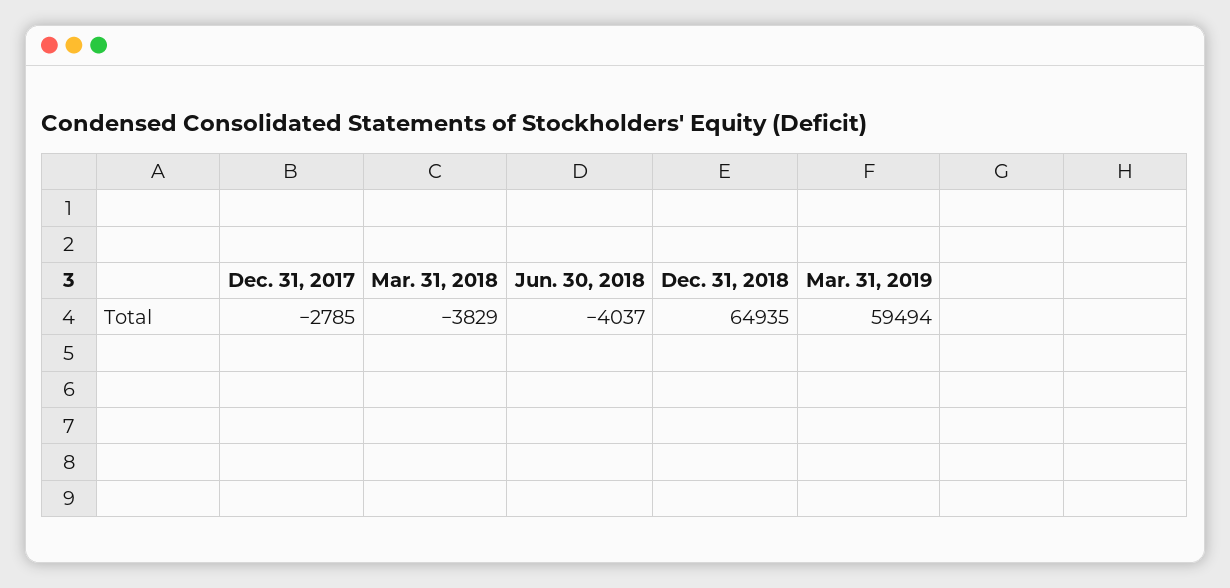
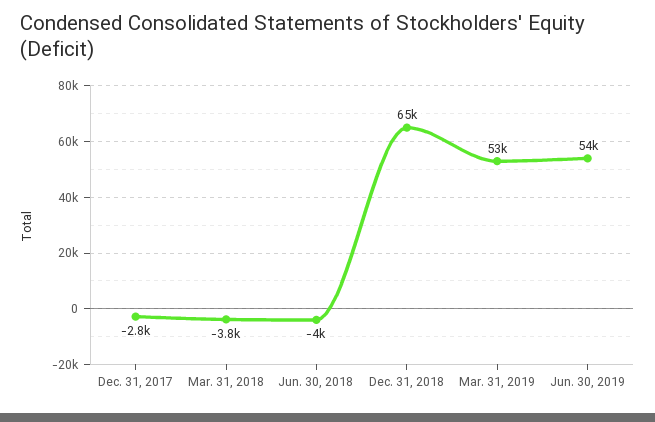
Mar. 31, 2019: 59494 -> 53000
Jun. 30, 2019: none -> 54000

